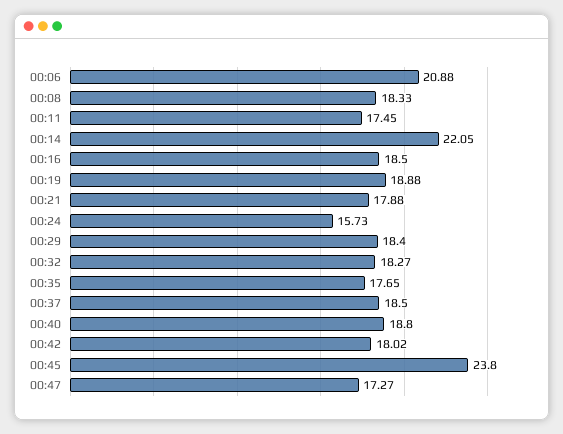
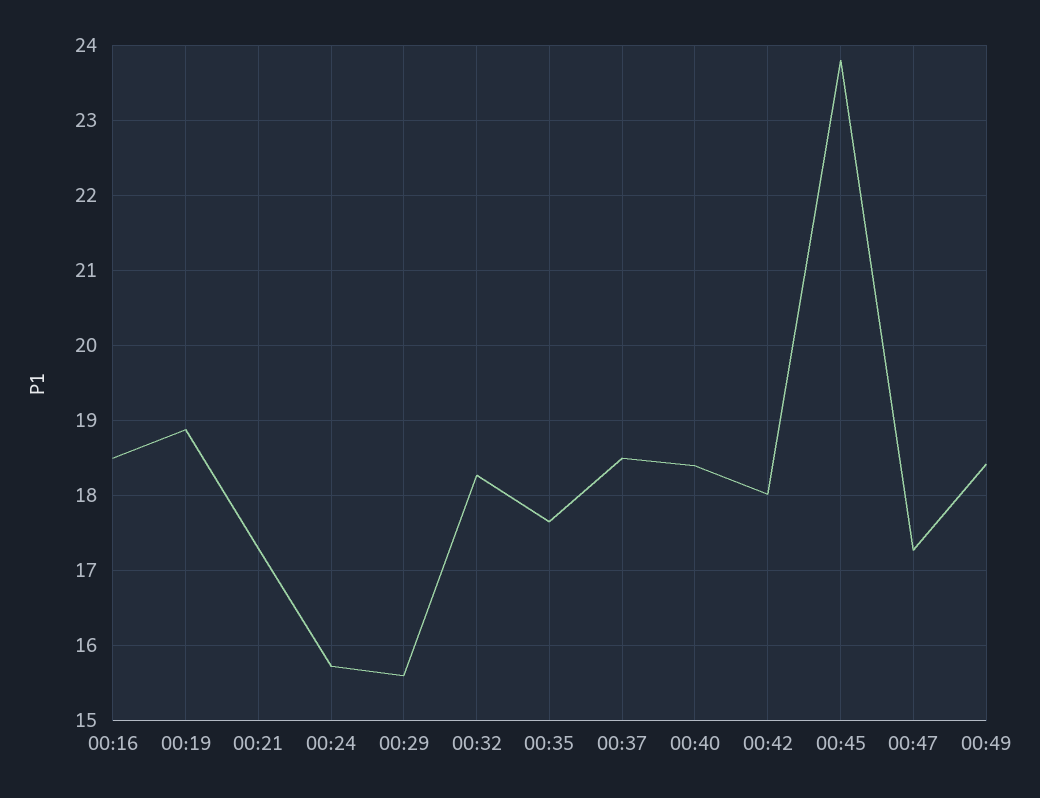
00:06: 20.88 -> none
00:08: 18.33 -> none
00:11: 17.45 -> none
00:14: 22.05 -> none
00:21: 17.88 -> 17.3
00:29: 18.4 -> 15.6
00:40: 18.8 -> 18.4
00:49: none -> 18.4

